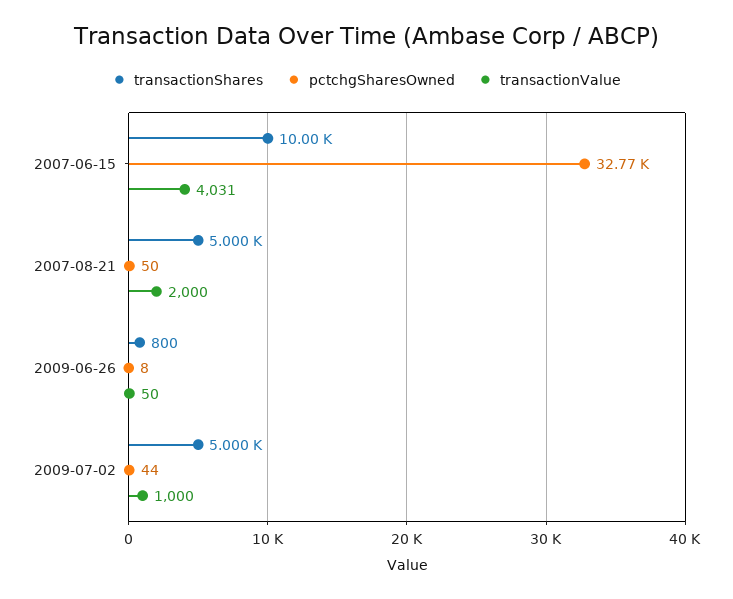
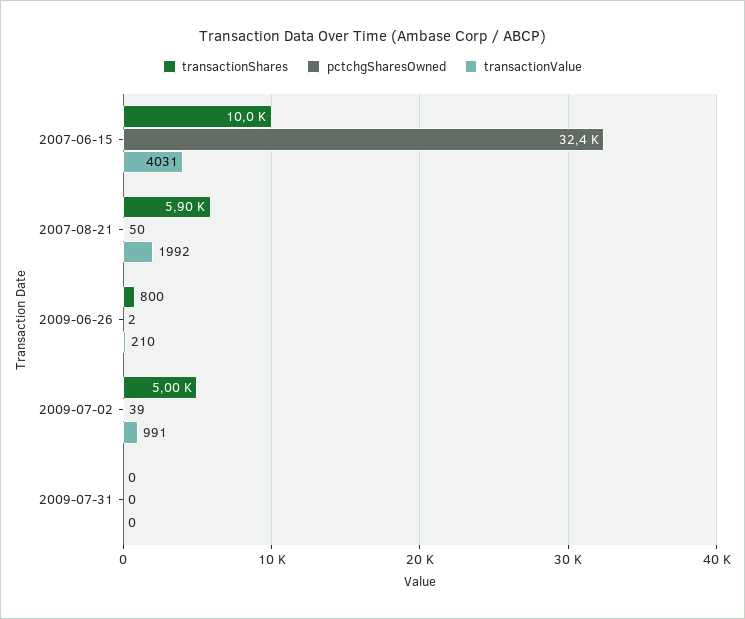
pctchgSharesOwned, 2007-06-15: 32770 -> 32400
transactionShares, 2007-08-21: 5000 -> 5900
transactionValue, 2007-08-21: 2000 -> 1992
pctchgSharesOwned, 2009-06-26: 8 -> 2
transactionValue, 2009-06-26: 50 -> 210
pctchgSharesOwned, 2009-07-02: 44 -> 39
transactionValue, 2009-07-02: 1000 -> 991
transactionShares, 2009-07-31: none -> 0
pctchgSharesOwned, 2009-07-31: none -> 0
transactionValue, 2009-07-31: none -> 0

